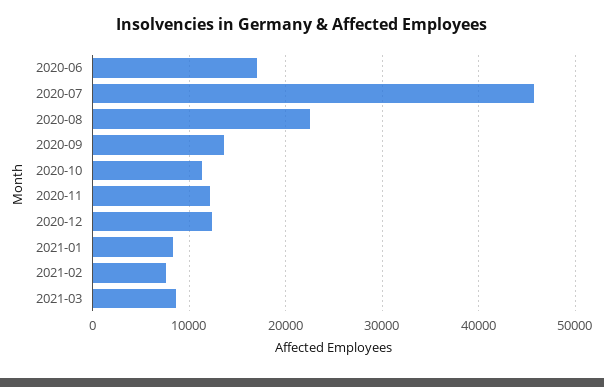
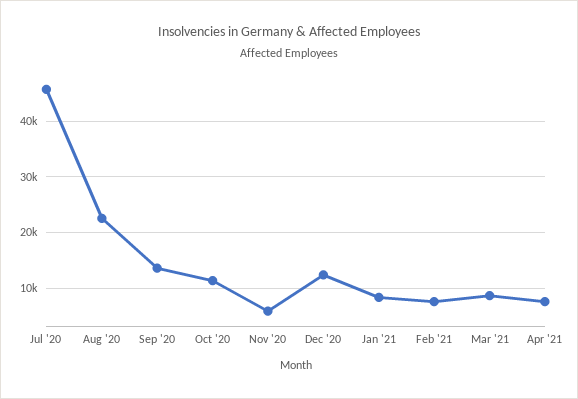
2020-06: 17000 -> none
2020-11: 12000 -> 6000
Apr '21: none -> 8000

